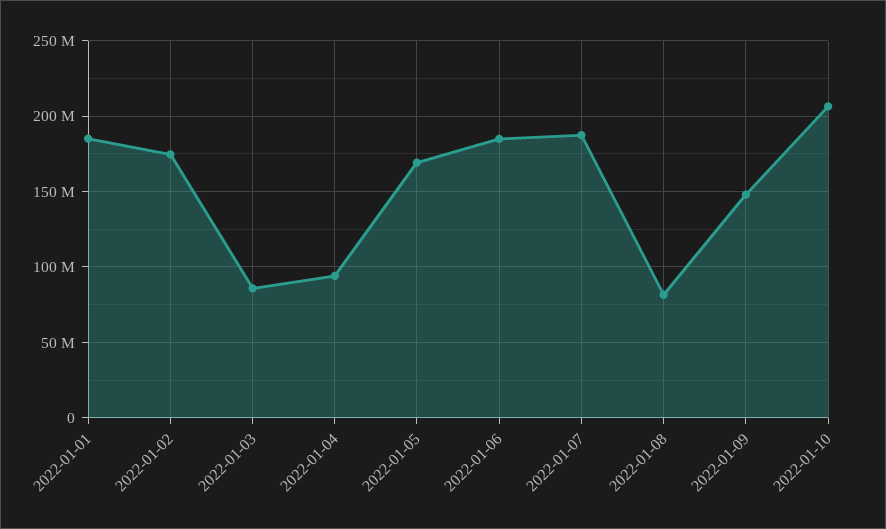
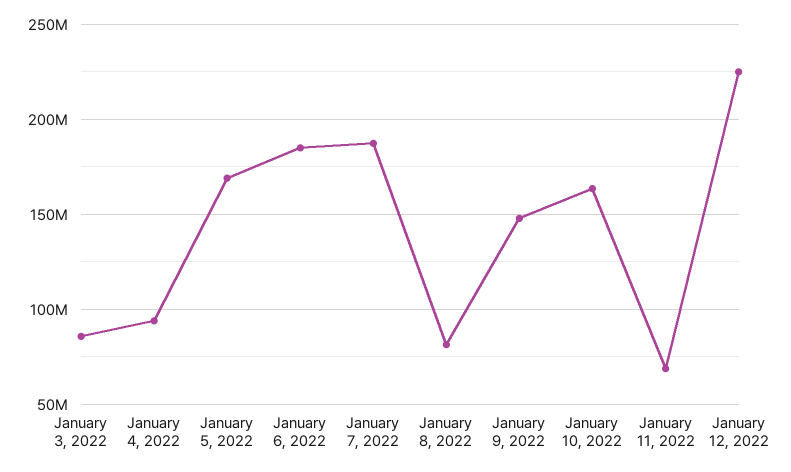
2022-01-01: 185000000 -> none
2022-01-02: 175000000 -> none
2022-01-10: 205000000 -> 165000000
January 11, 2022: none -> 70000000
January 12, 2022: none -> 225000000

